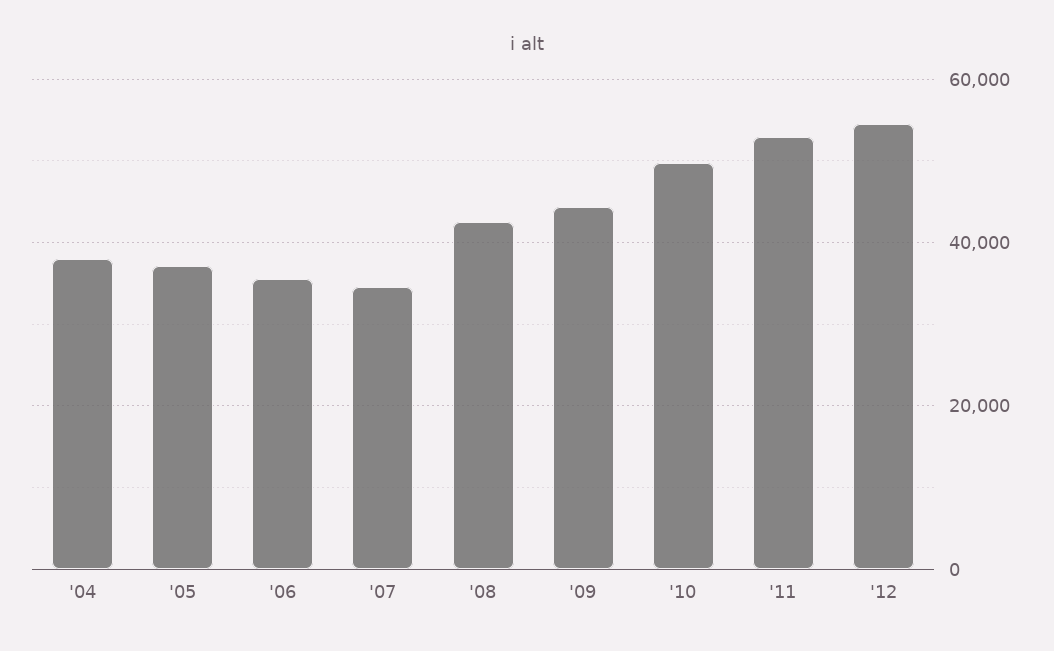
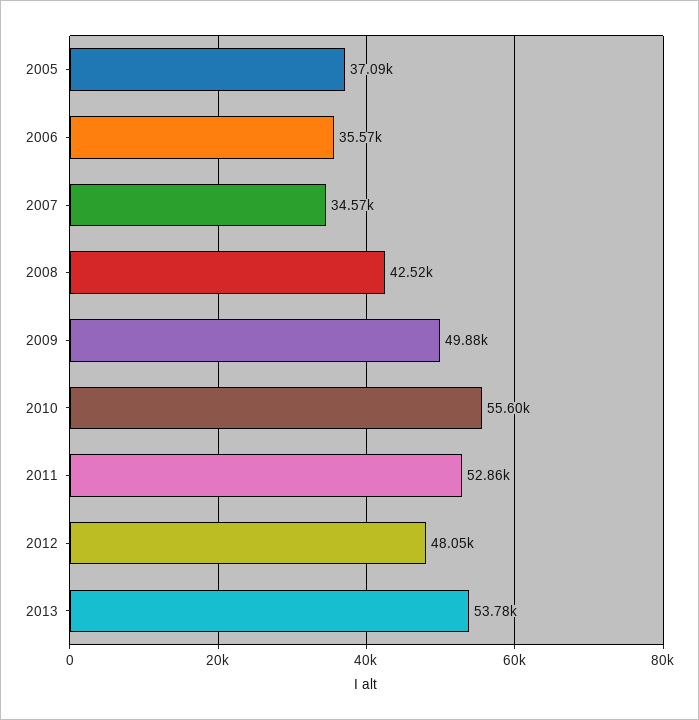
'04: 38000 -> none
'09: 44000 -> 49880
'10: 50000 -> 55600
'12: 54000 -> 48050
2013: none -> 53780

